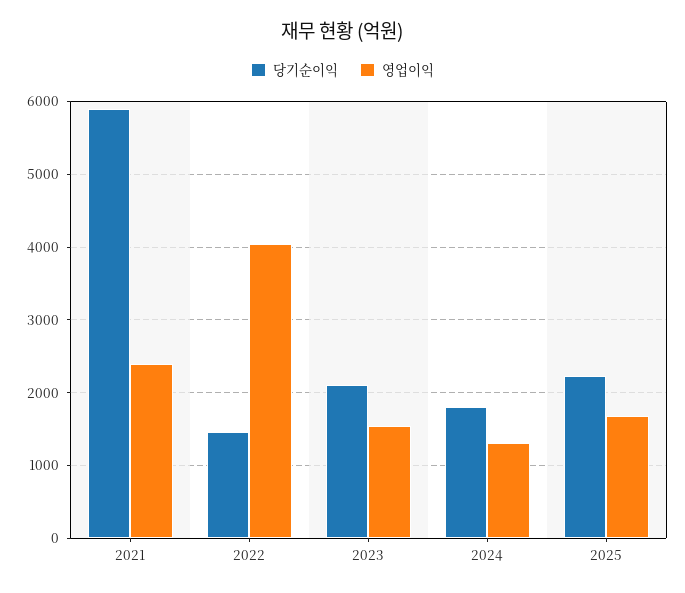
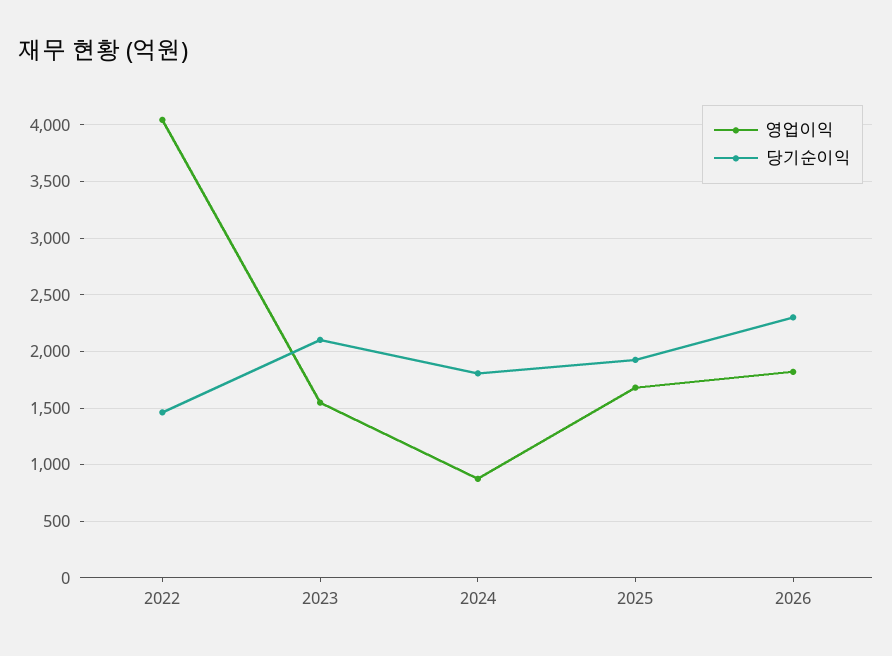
당기순이익, 2021: 5900 -> none
영업이익, 2021: 2400 -> none
영업이익, 2024: 1300 -> 900
당기순이익, 2025: 2200 -> 1900
영업이익, 2026: none -> 1800
당기순이익, 2026: none -> 2300

